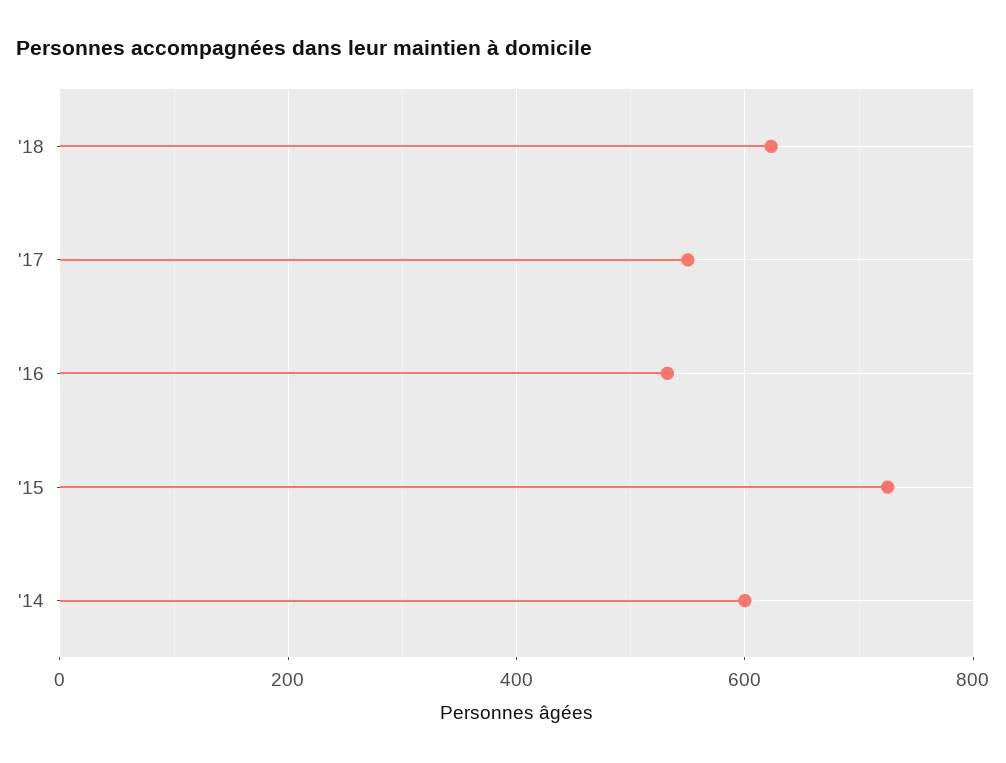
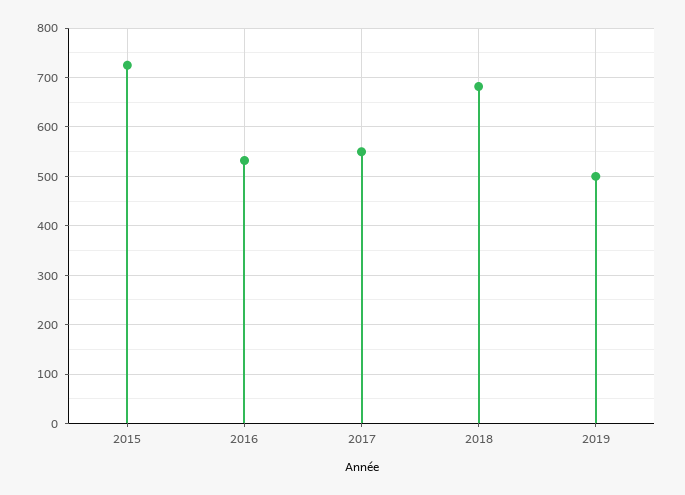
'18: 620 -> 680
'14: 600 -> none
2019: none -> 500

